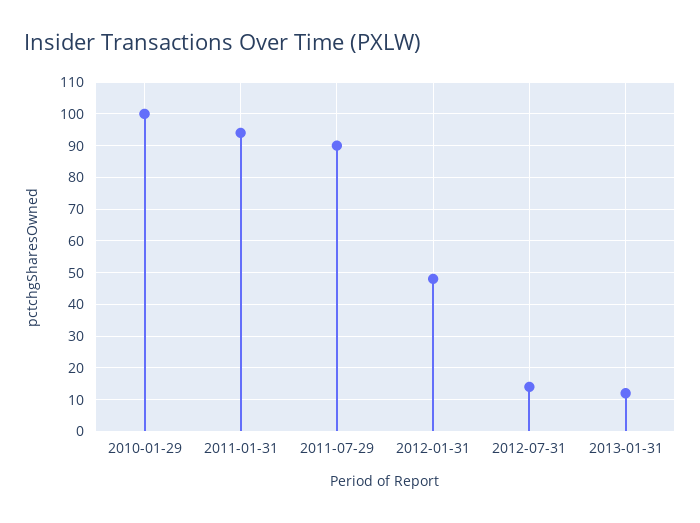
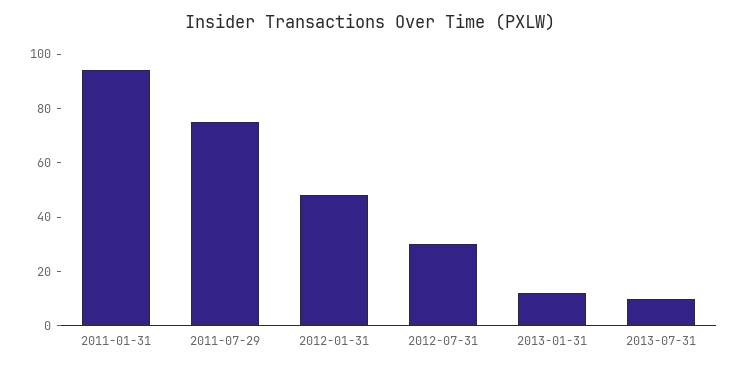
2010-01-29: 100 -> none
2011-07-29: 90 -> 75
2012-07-31: 15 -> 30
2013-07-31: none -> 10

